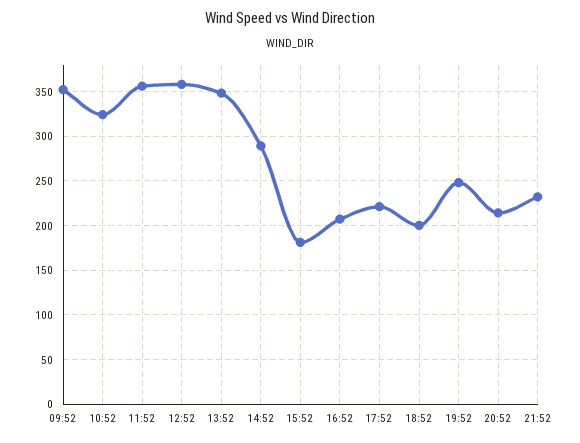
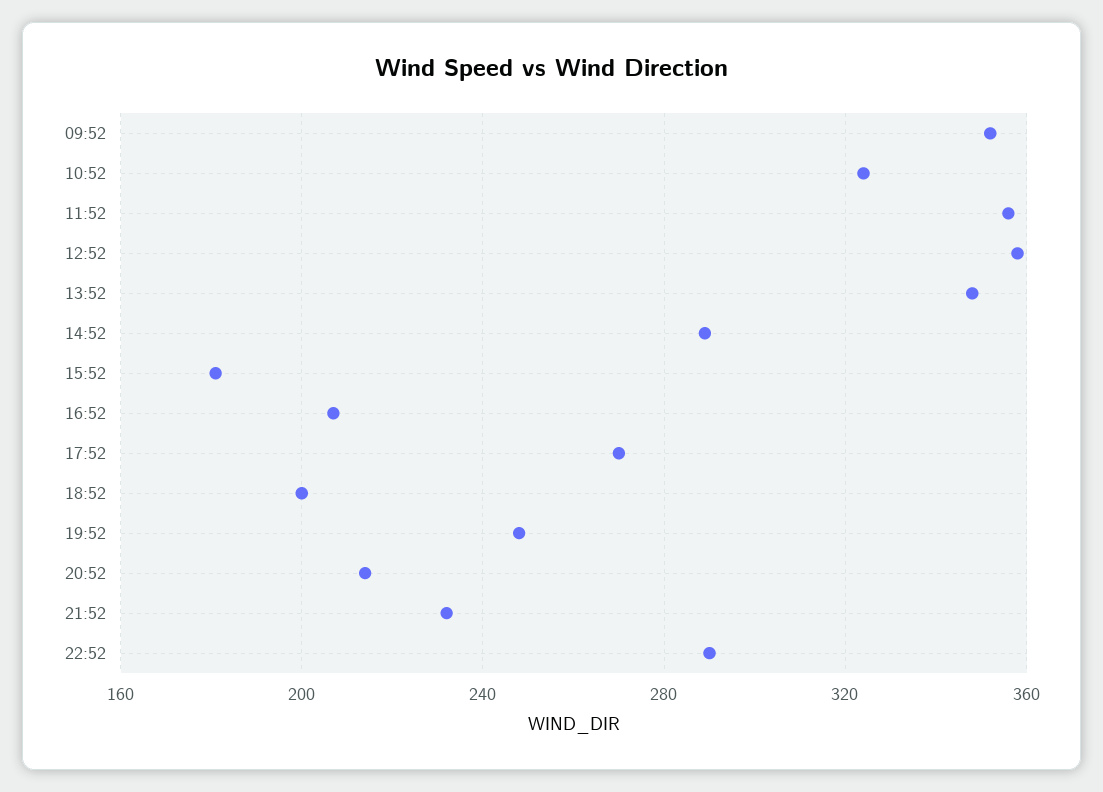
17:52: 220 -> 270
22:52: none -> 290

